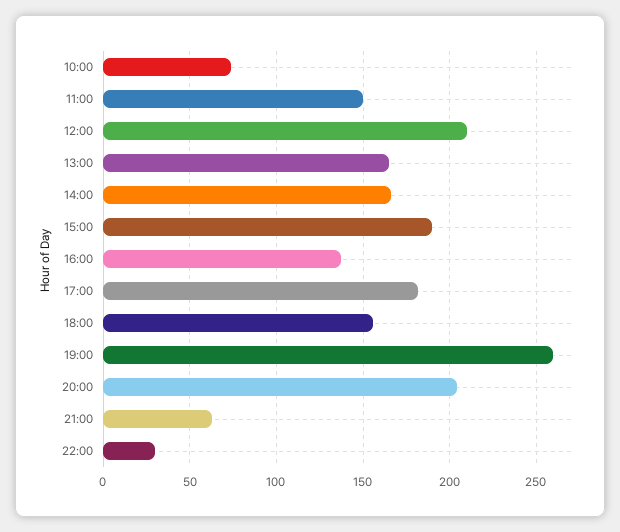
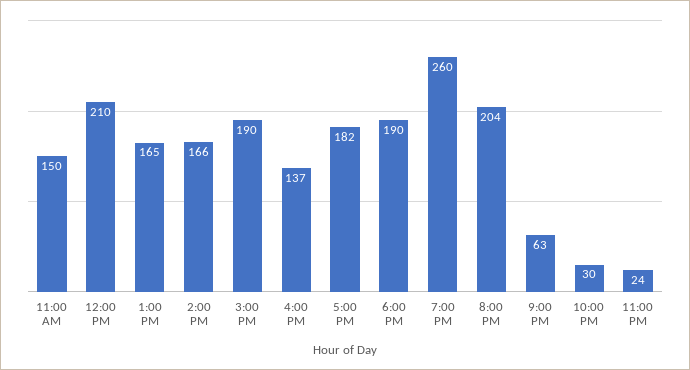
10:00: 75 -> none
18:00: 155 -> 190
11:00 PM: none -> 24

